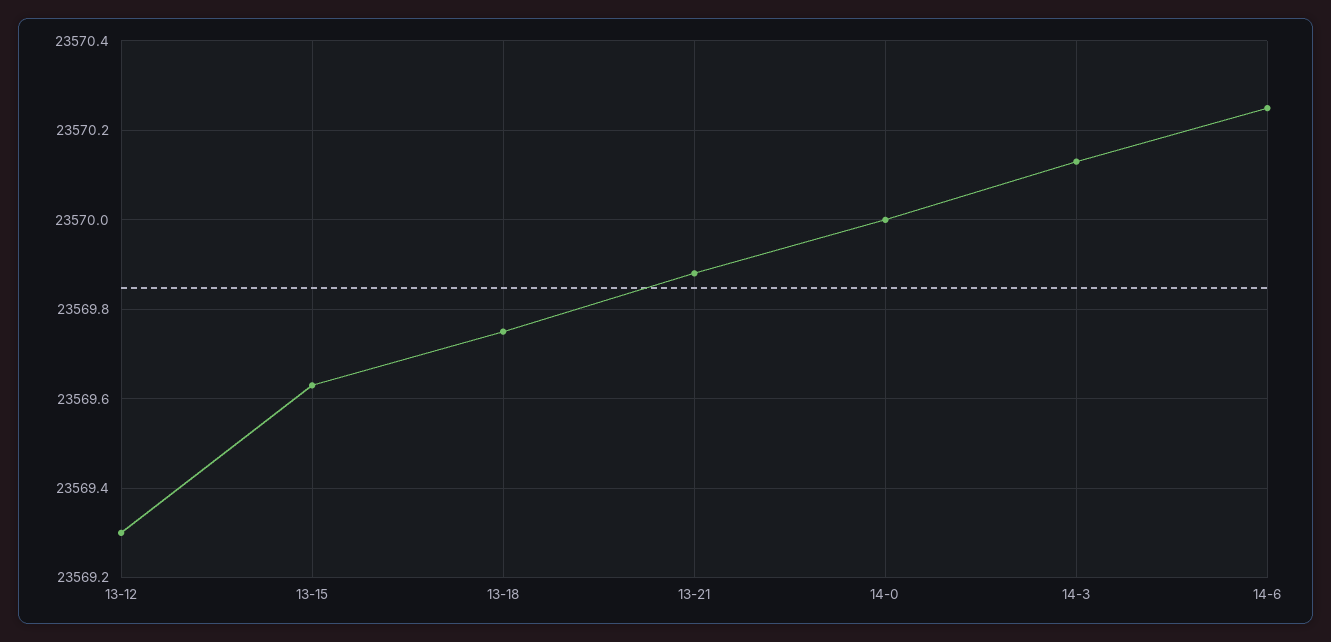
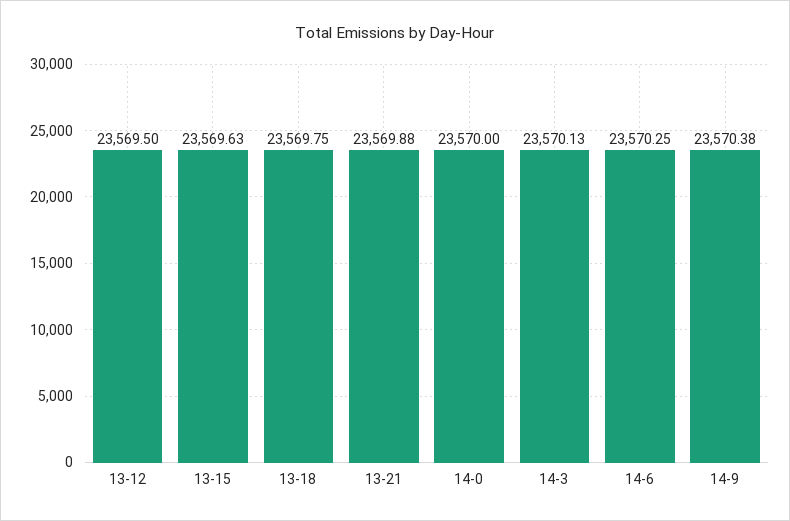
13-12: 23569.3 -> 23569.5
14-9: none -> 23570.38

